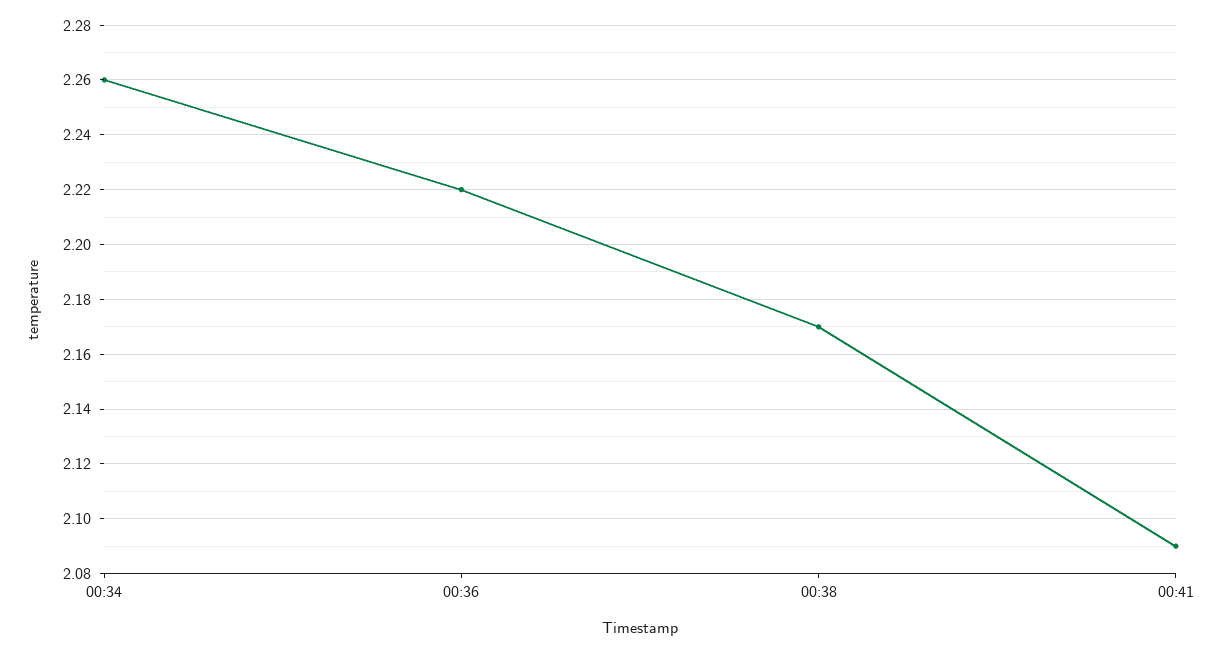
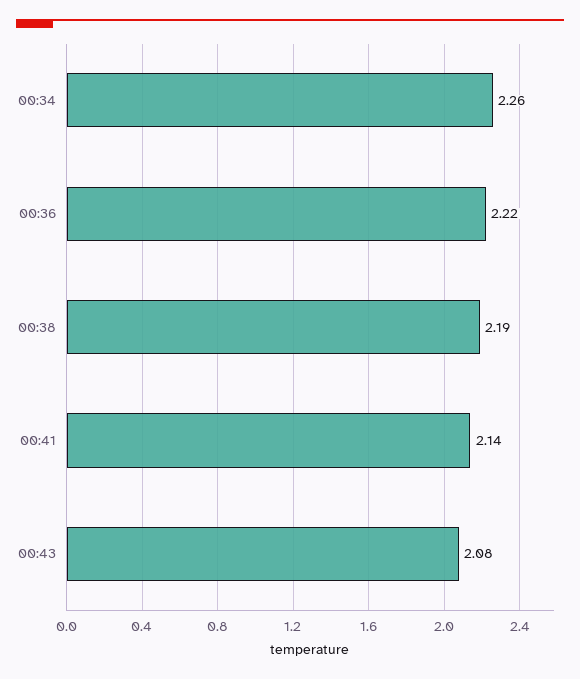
00:38: 2.17 -> 2.19
00:41: 2.09 -> 2.14
00:43: none -> 2.08

